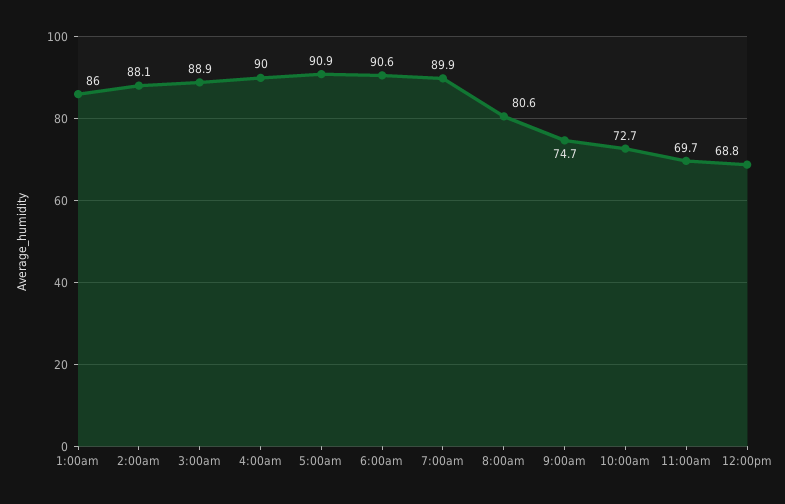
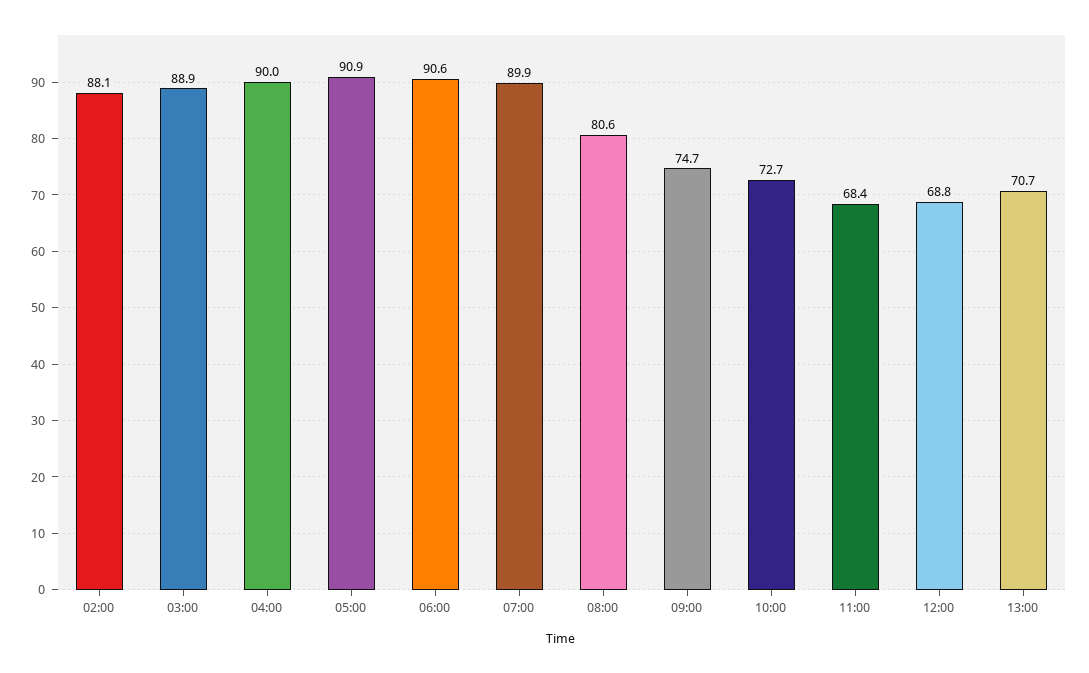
1:00am: 86 -> none
11:00am: 69.7 -> 68.4
13:00: none -> 70.7

